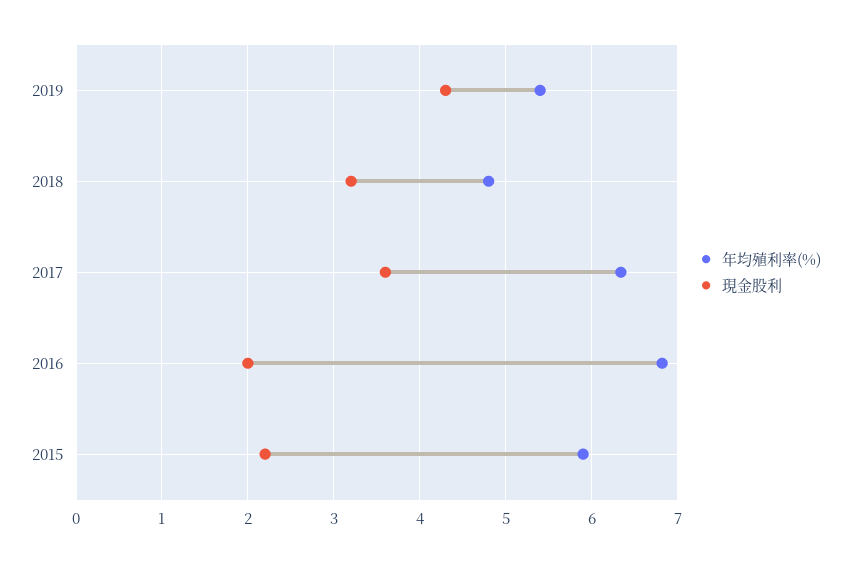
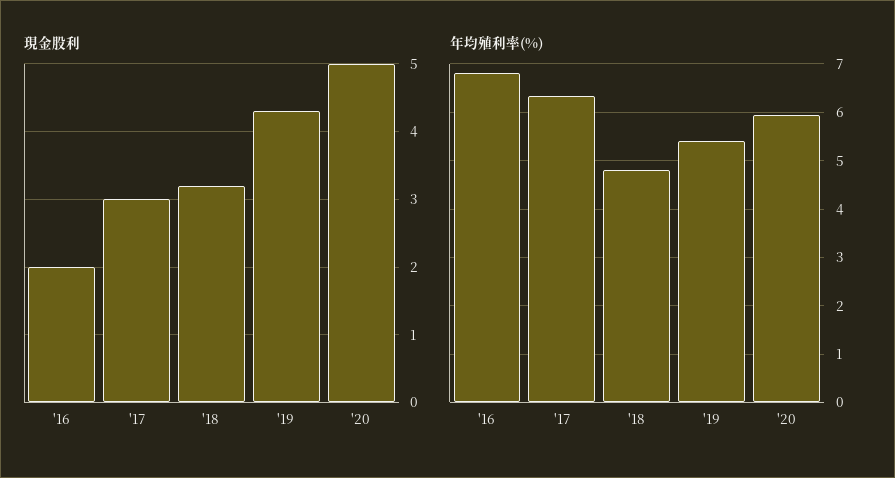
現金股利, 2017: 3.6 -> 3
年均殖利率(%), 2015: 5.9 -> none
現金股利, 2015: 2.2 -> none
現金股利, '20: none -> 5
年均殖利率(%), '20: none -> 6

